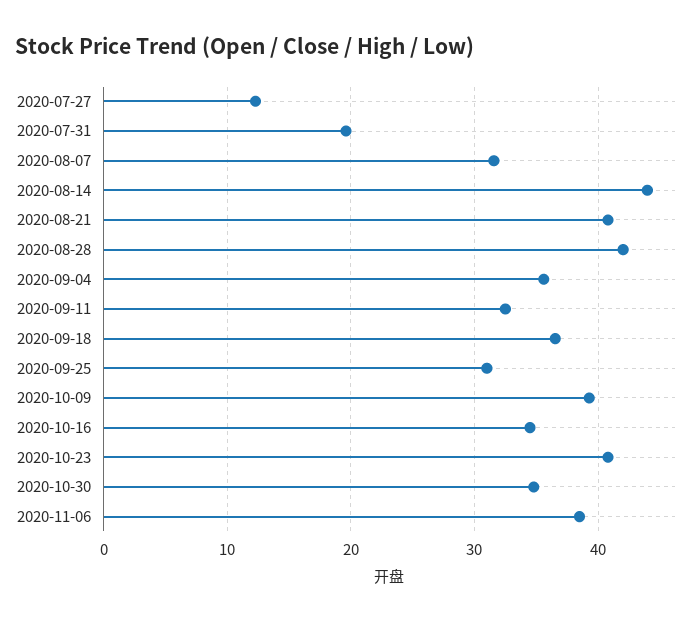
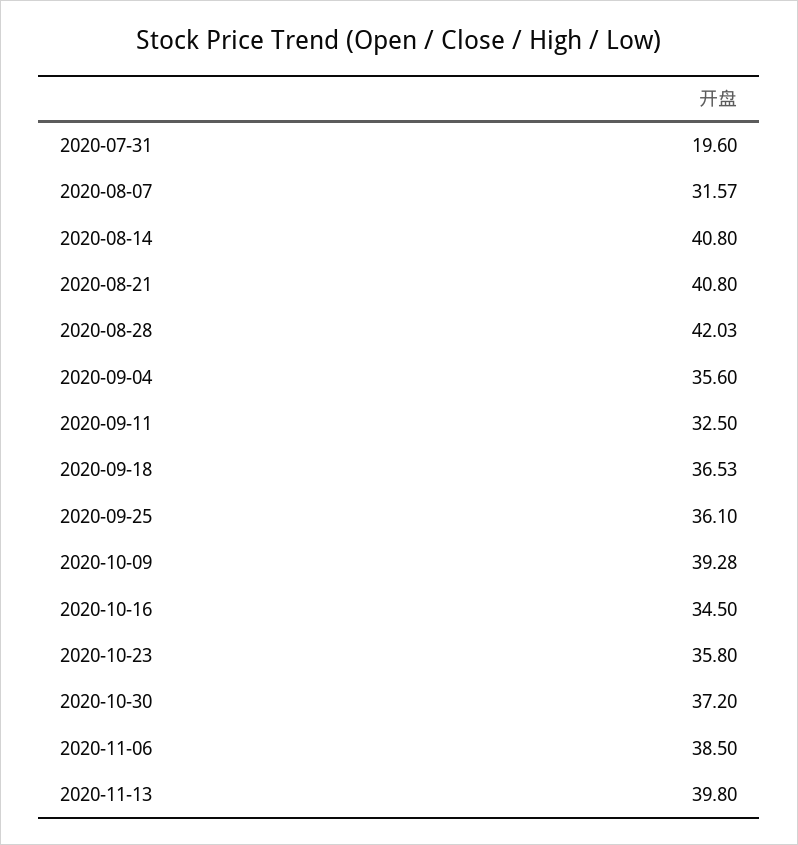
2020-07-27: 12 -> none
2020-08-14: 44 -> 40.8
2020-09-25: 31 -> 36.1
2020-10-23: 41 -> 35.8
2020-10-30: 35 -> 37.2
2020-11-13: none -> 39.8

